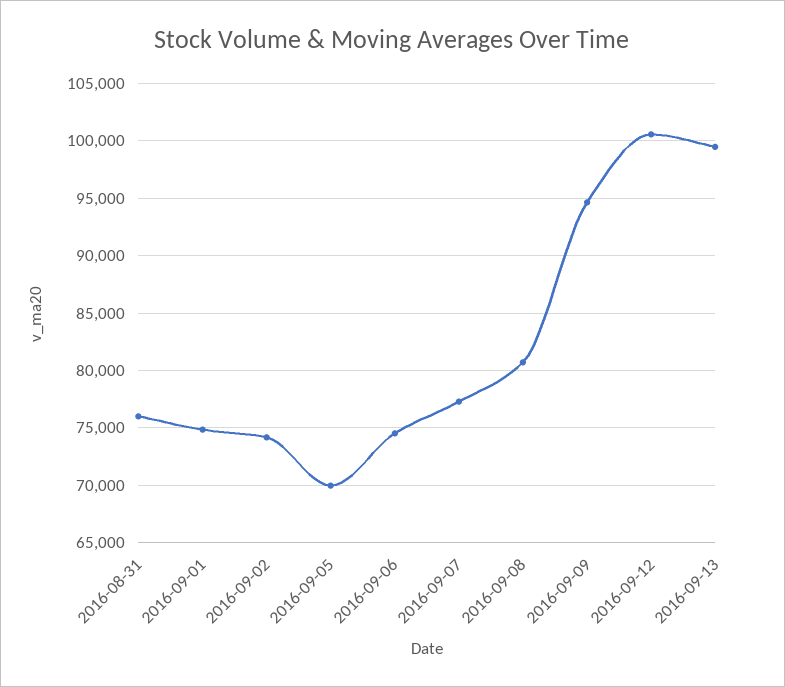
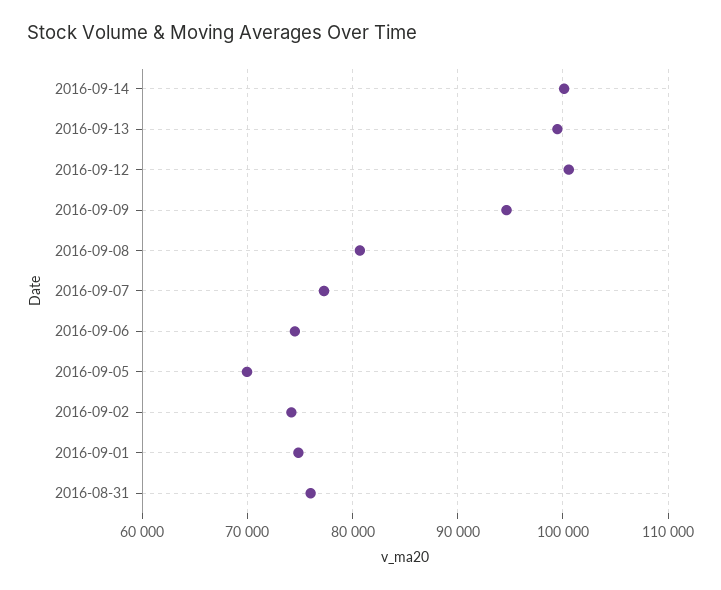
2016-09-14: none -> 100000

